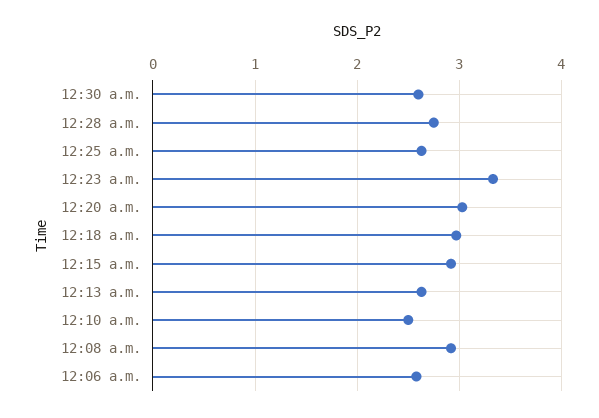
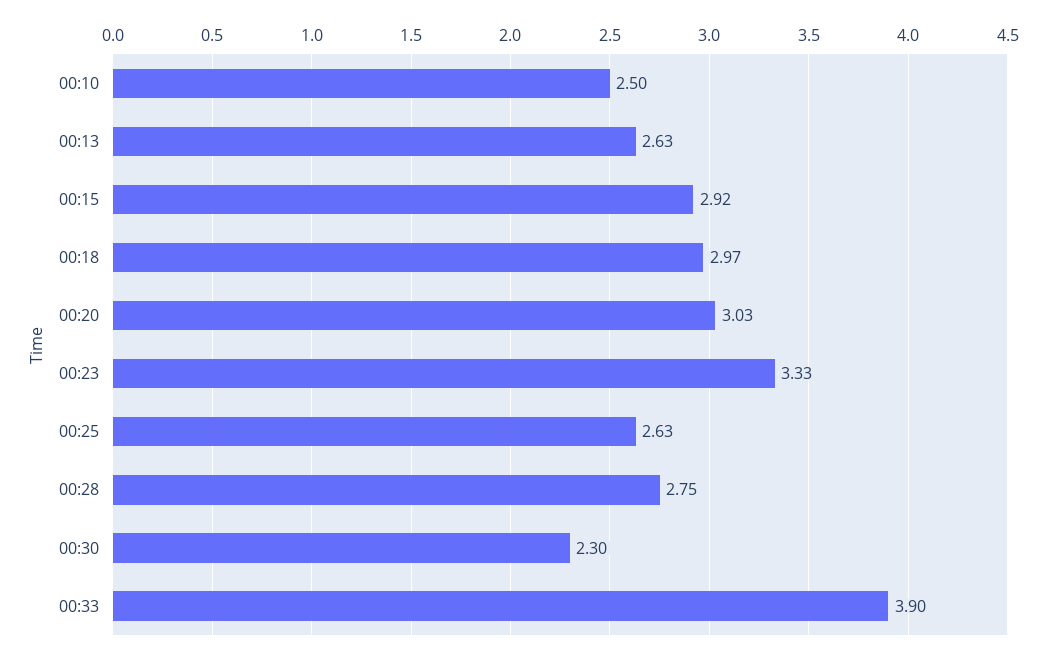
12:30 a.m.: 2.6 -> 2.3
12:08 a.m.: 2.9 -> none
12:06 a.m.: 2.6 -> none
00:33: none -> 3.9

